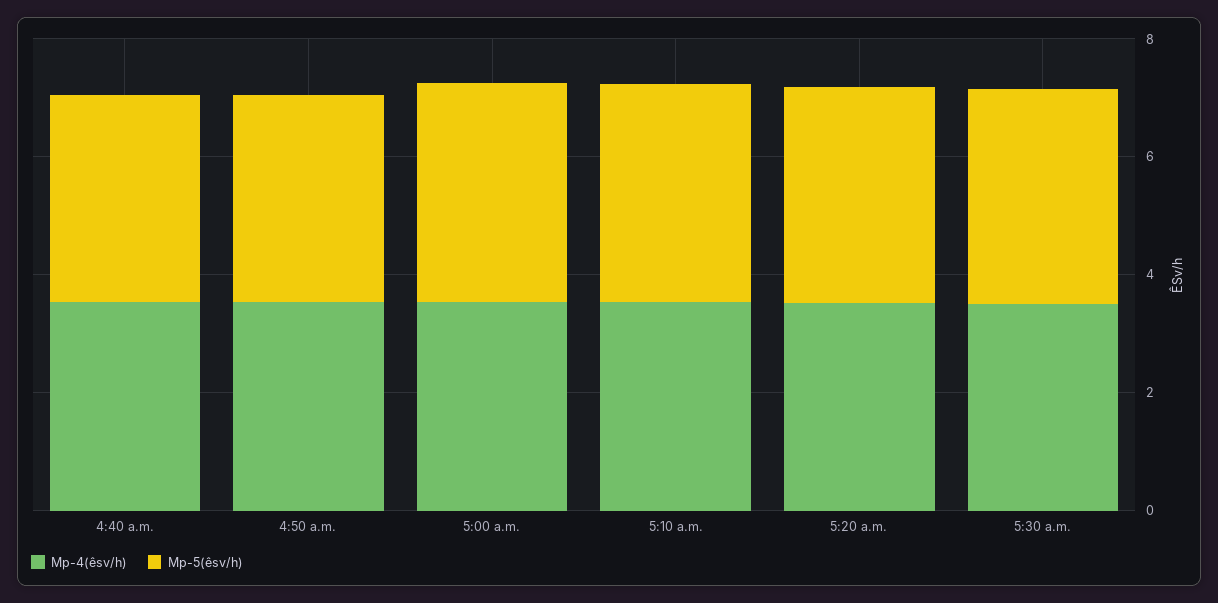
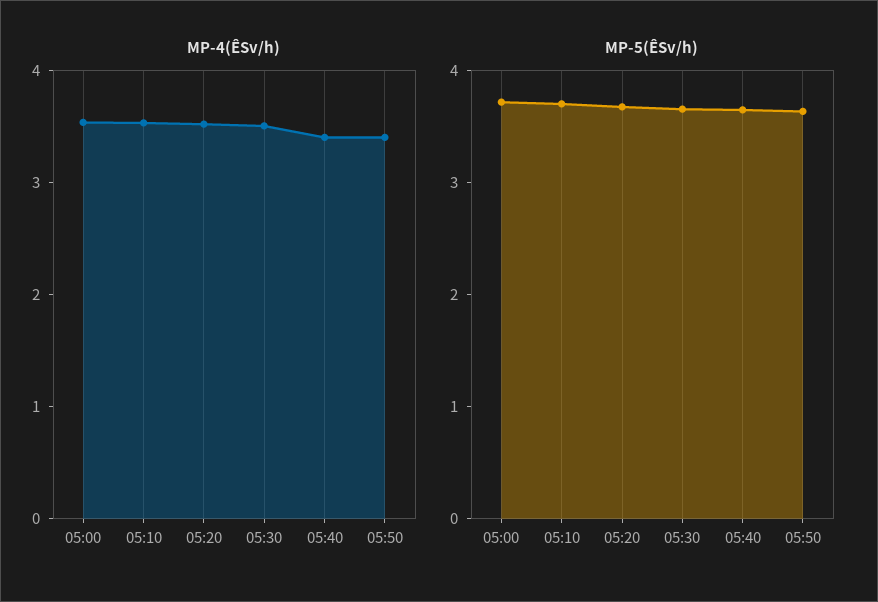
Mp-4(êsv/h), 4:40 a.m.: 3.5 -> none
Mp-5(êsv/h), 4:40 a.m.: 3.5 -> none
Mp-4(êsv/h), 4:50 a.m.: 3.5 -> none
Mp-5(êsv/h), 4:50 a.m.: 3.5 -> none
Mp-4(êsv/h), 05:40: none -> 3.4
Mp-4(êsv/h), 05:50: none -> 3.4
Mp-5(êsv/h), 05:40: none -> 3.6
Mp-5(êsv/h), 05:50: none -> 3.6

